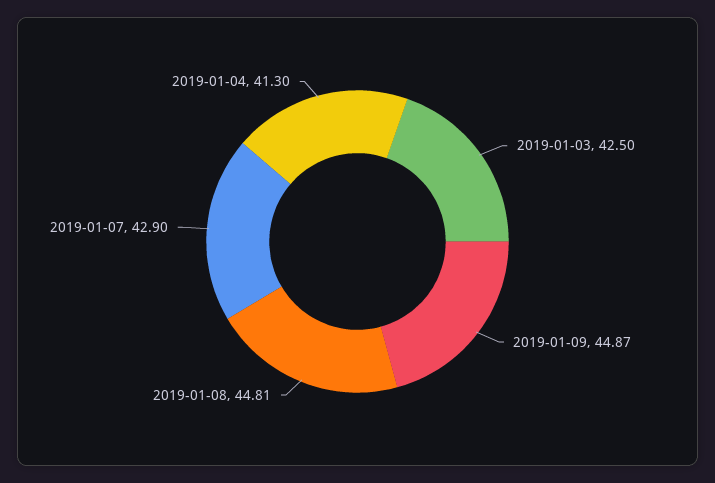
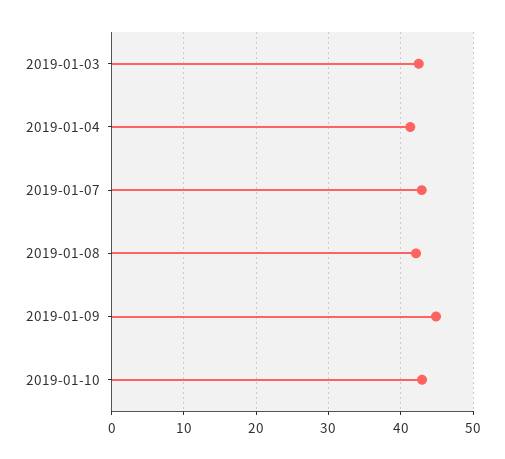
2019-01-08: 44.81 -> 42
2019-01-10: none -> 43

